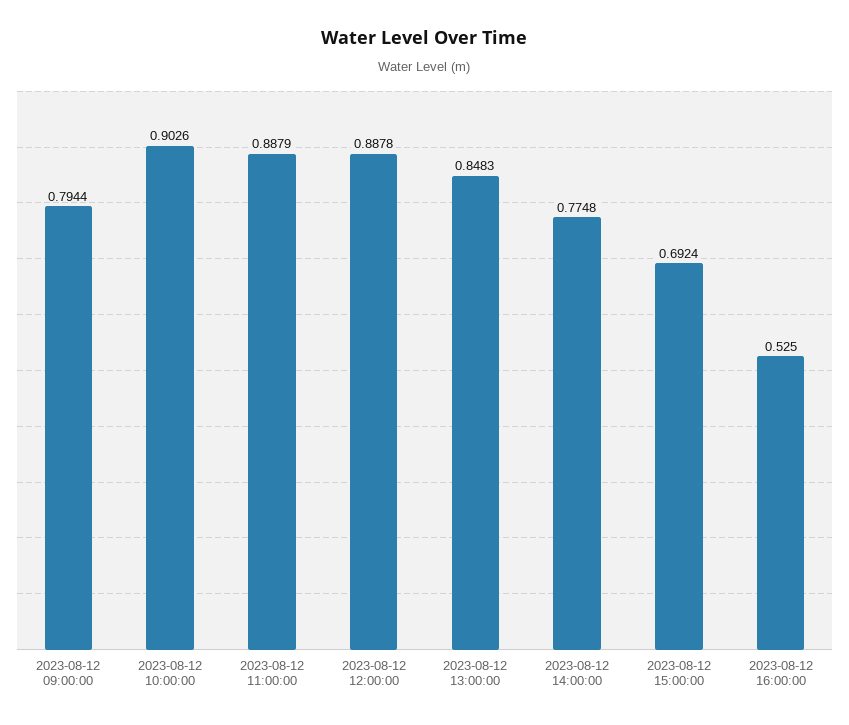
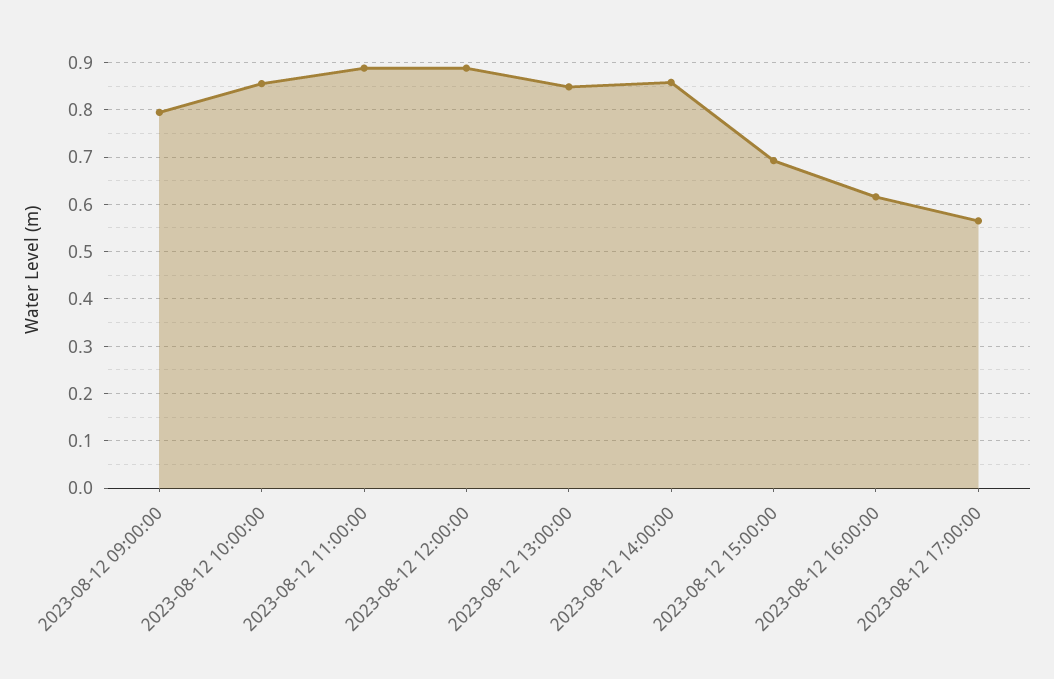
2023-08-12 10:00:00: 0.9026 -> 0.86
2023-08-12 14:00:00: 0.7748 -> 0.86
2023-08-12 16:00:00: 0.525 -> 0.62
2023-08-12 17:00:00: none -> 0.56

